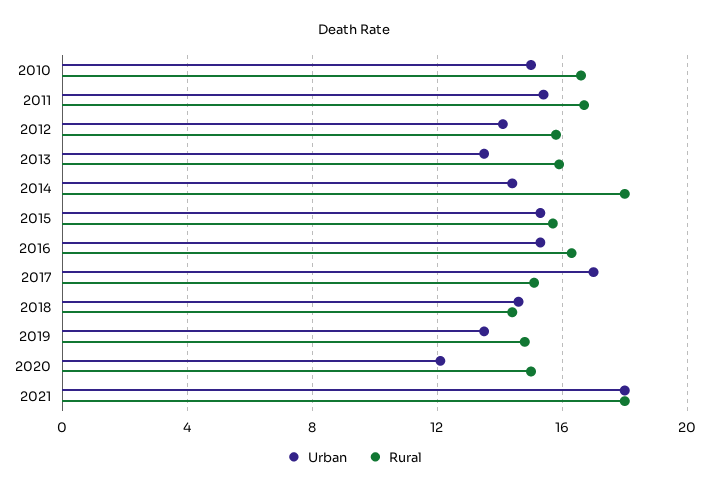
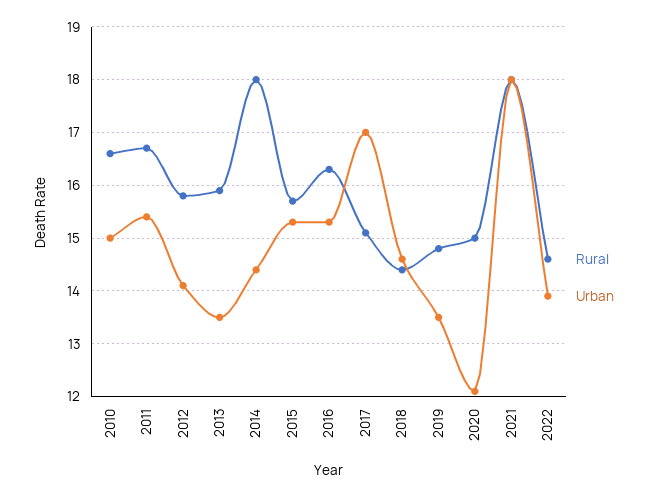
Rural, 2022: none -> 14.5
Urban, 2022: none -> 14

